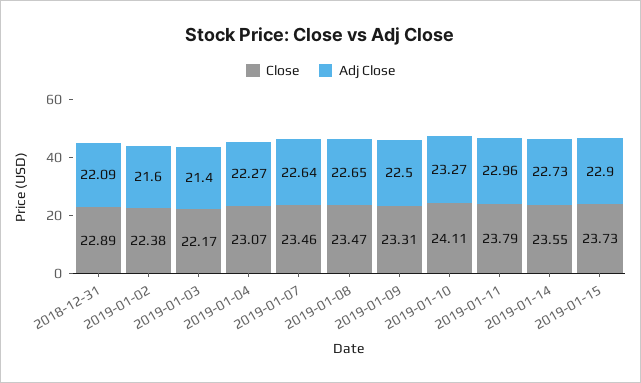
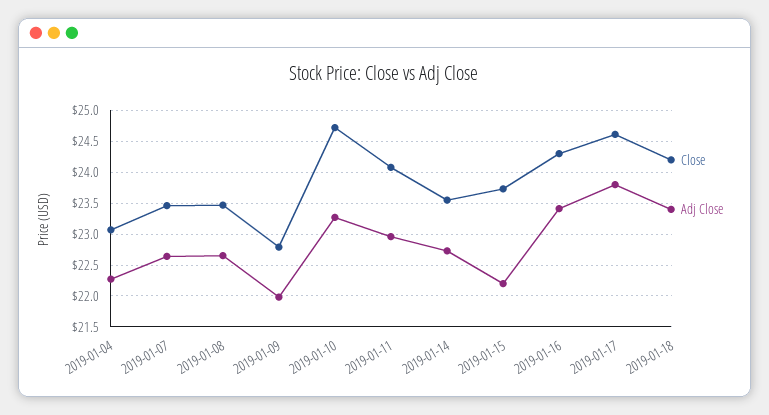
Close, 2018-12-31: 22.89 -> none
Adj Close, 2018-12-31: 22.09 -> none
Close, 2019-01-02: 22.38 -> none
Adj Close, 2019-01-02: 21.6 -> none
Close, 2019-01-03: 22.17 -> none
Adj Close, 2019-01-03: 21.4 -> none
Close, 2019-01-09: 23.31 -> 22.8
Adj Close, 2019-01-09: 22.5 -> 22
Close, 2019-01-10: 24.11 -> 24.7
Close, 2019-01-11: 23.79 -> 24.1
Adj Close, 2019-01-15: 22.9 -> 22.2
Close, 2019-01-16: none -> 24.3
Adj Close, 2019-01-16: none -> 23.4
Close, 2019-01-17: none -> 24.6
Adj Close, 2019-01-17: none -> 23.8
Close, 2019-01-18: none -> 24.2
Adj Close, 2019-01-18: none -> 23.4

